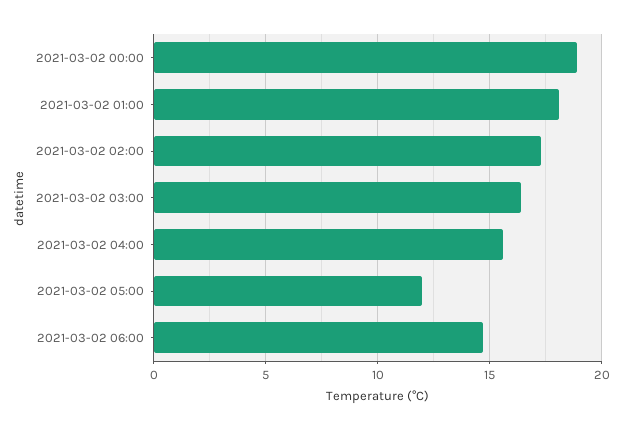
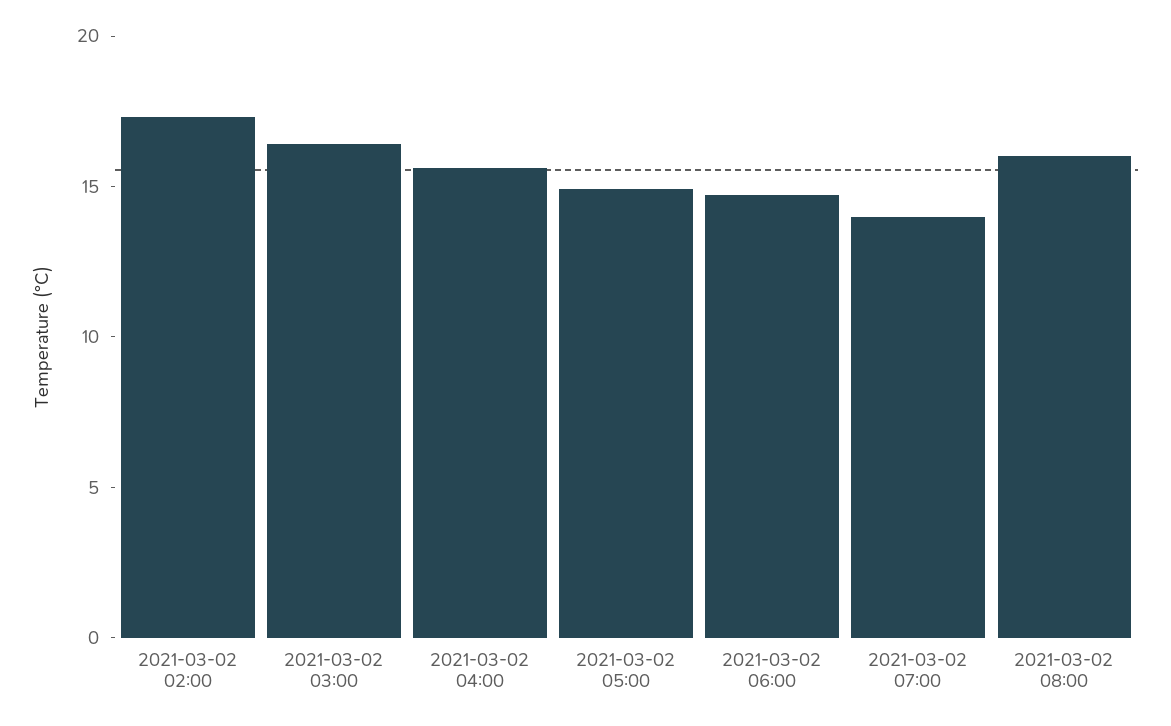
2021-03-02 00:00: 19 -> none
2021-03-02 01:00: 18 -> none
2021-03-02 05:00: 12 -> 15
2021-03-02 07:00: none -> 14
2021-03-02 08:00: none -> 16

